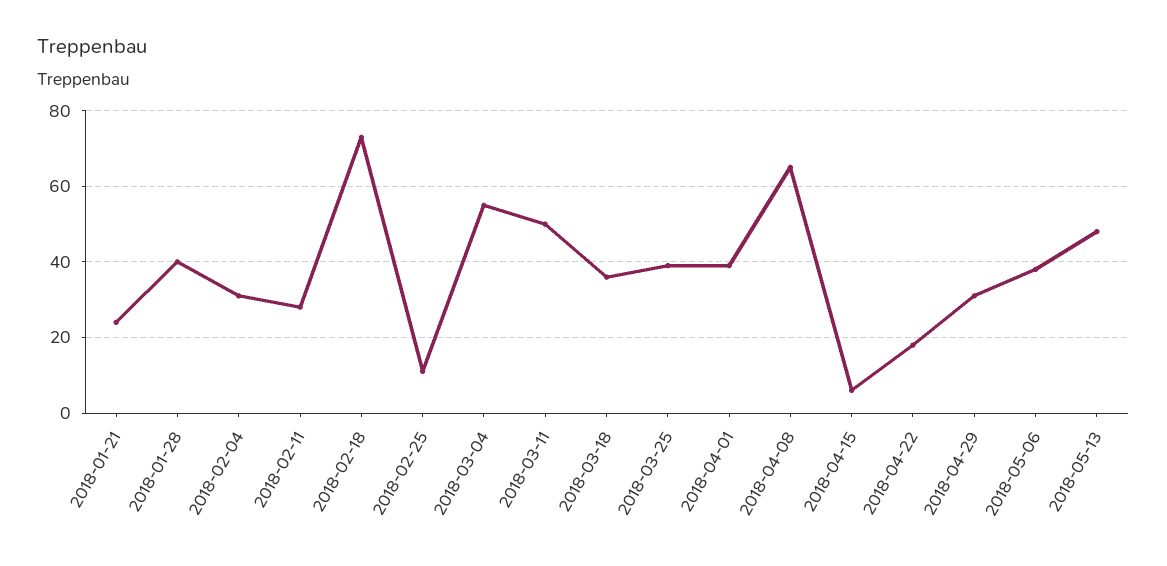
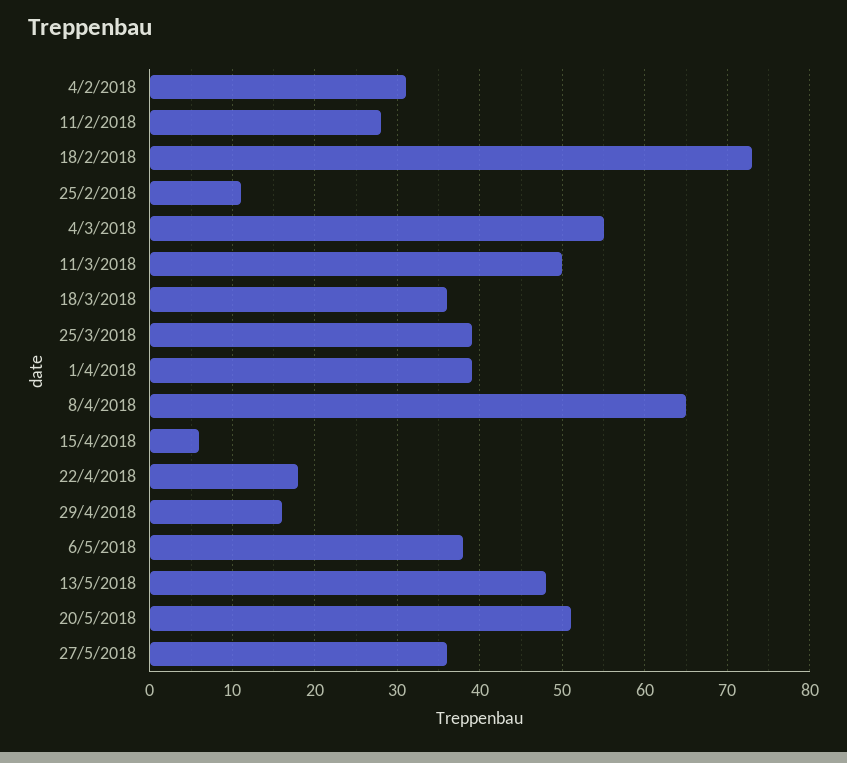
2018-01-21: 25 -> none
2018-01-28: 40 -> none
2018-04-29: 30 -> 16
20/5/2018: none -> 51
27/5/2018: none -> 36

